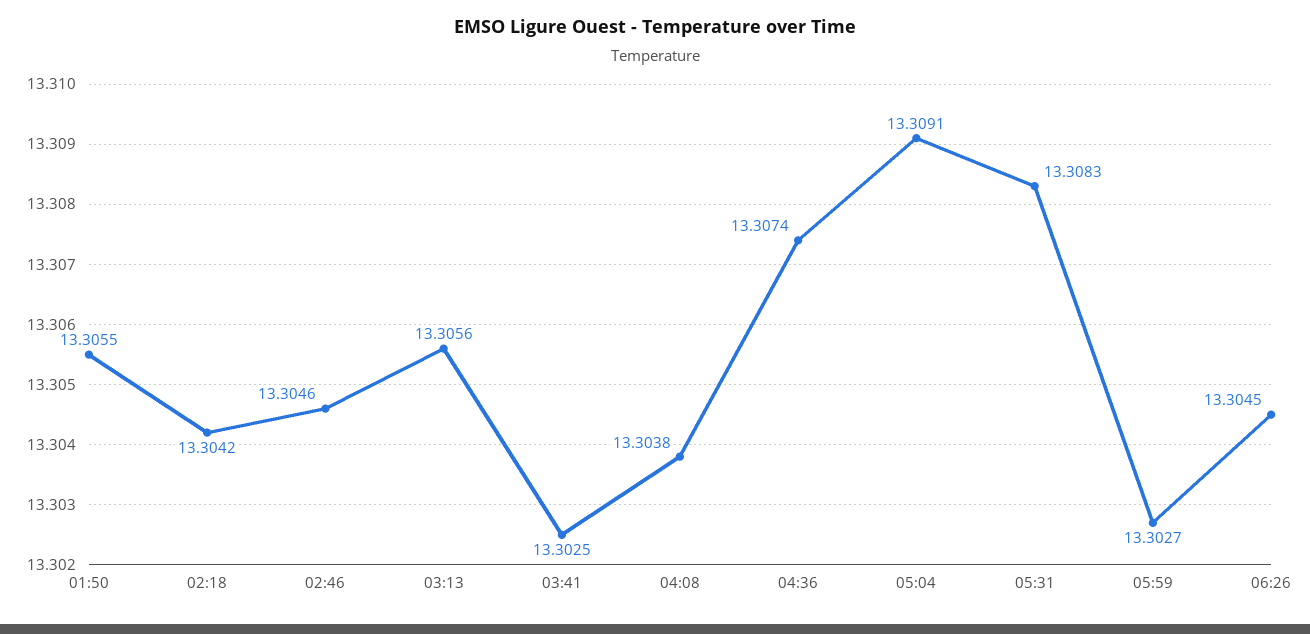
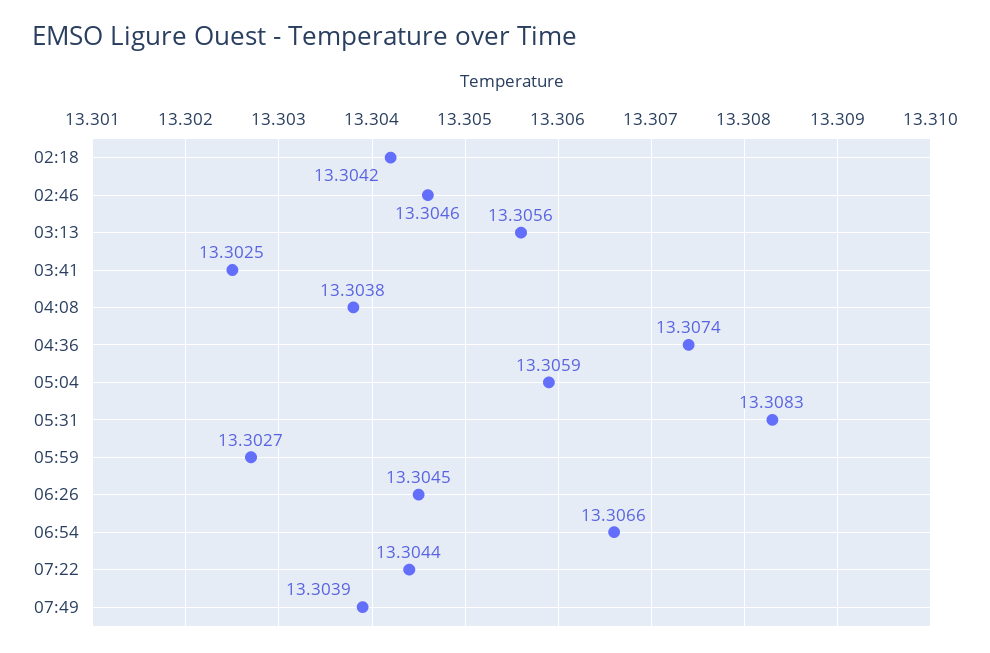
01:50: 13.3055 -> none
05:04: 13.3091 -> 13.3059
06:54: none -> 13.3066
07:22: none -> 13.3044
07:49: none -> 13.3039

